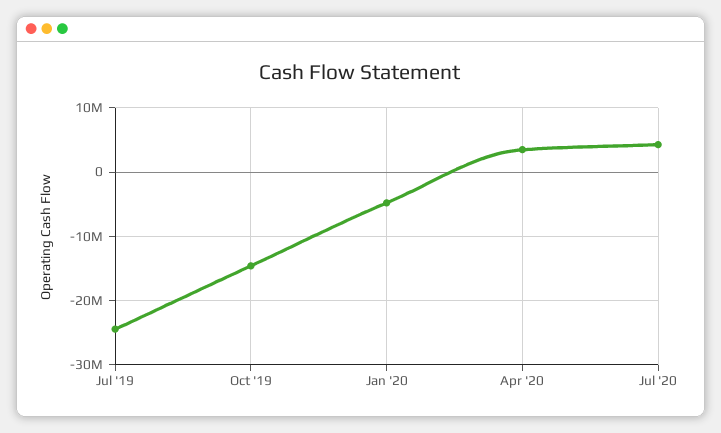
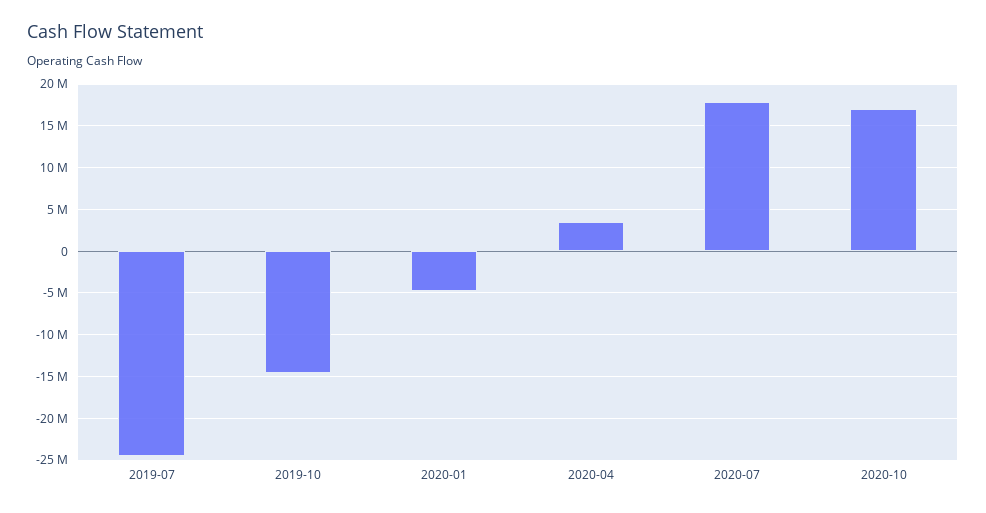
Jul '20: 4000000 -> 18000000
2020-10: none -> 17000000

